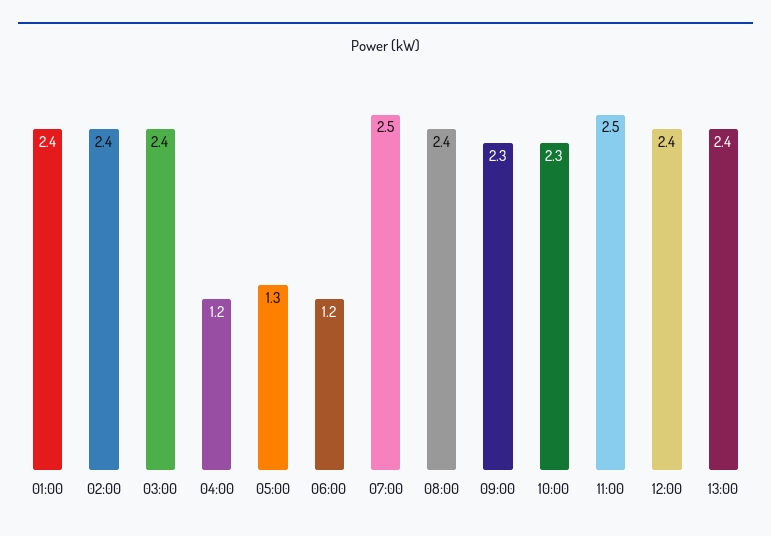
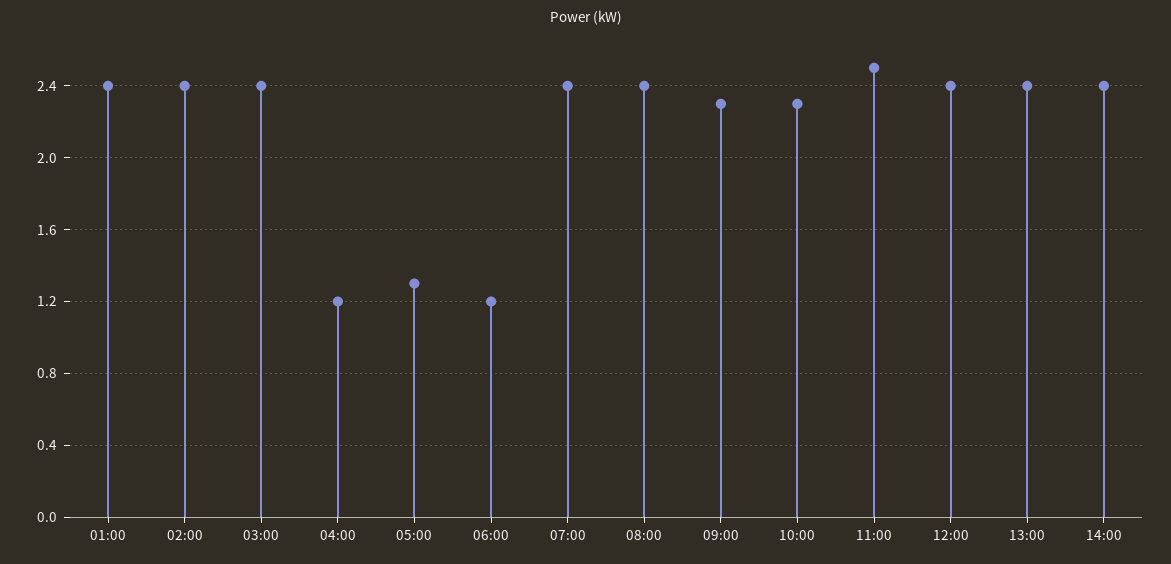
07:00: 2.5 -> 2.4
14:00: none -> 2.4

